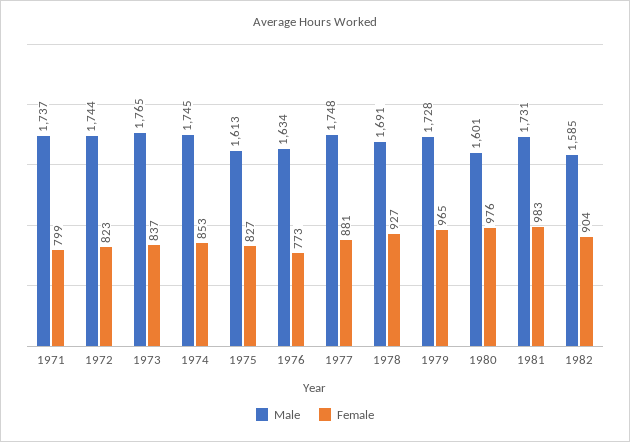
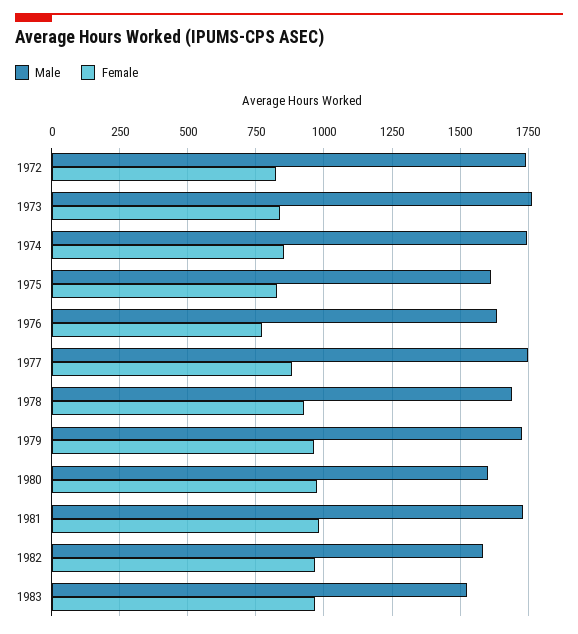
Male, 1971: 1737 -> none
Female, 1971: 799 -> none
Female, 1982: 904 -> 975
Male, 1983: none -> 1525
Female, 1983: none -> 975

